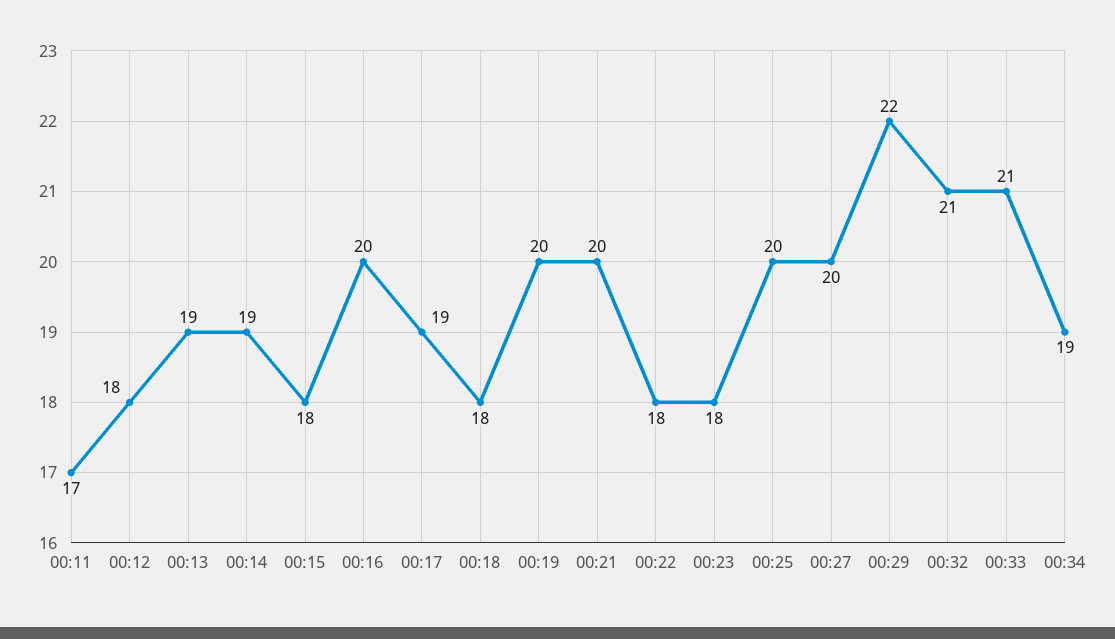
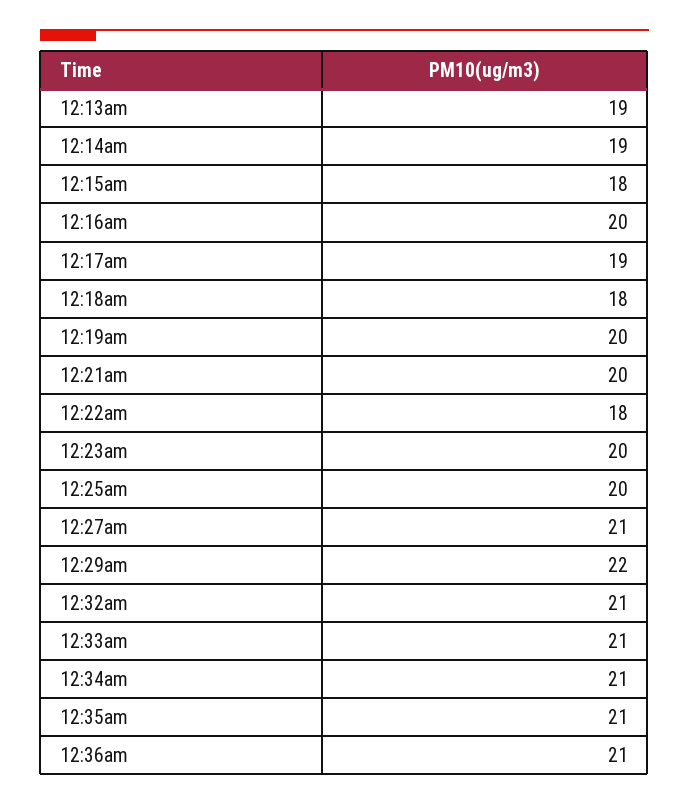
00:11: 17 -> none
00:12: 18 -> none
00:23: 18 -> 20
00:27: 20 -> 21
00:34: 19 -> 21
12:35am: none -> 21
12:36am: none -> 21

